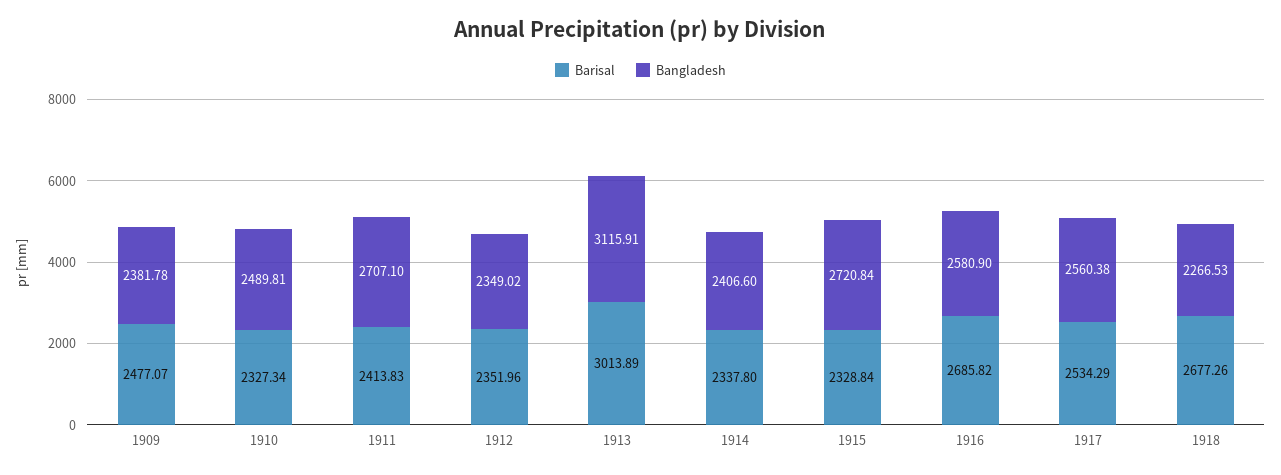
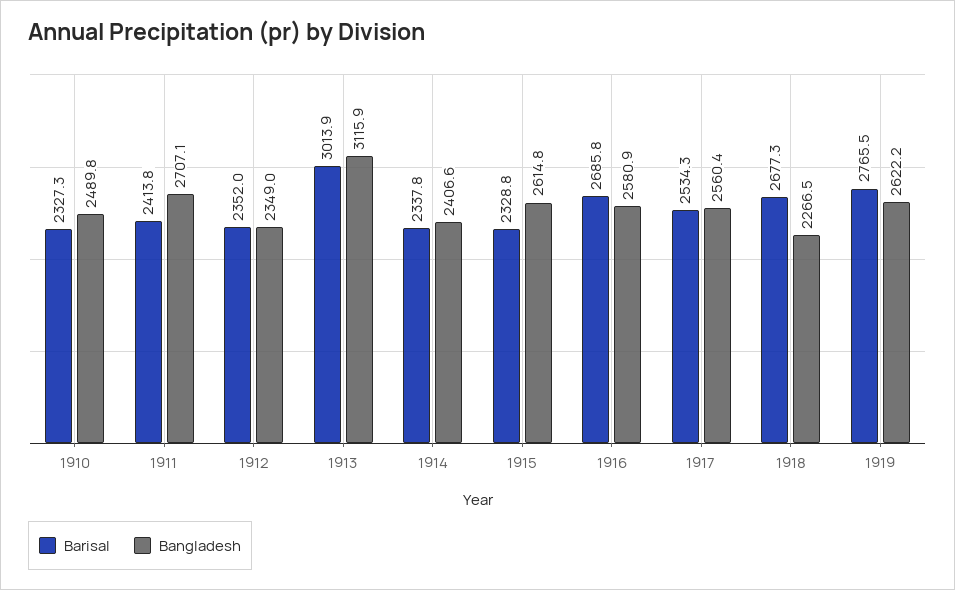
Barisal, 1909: 2477.07 -> none
Bangladesh, 1909: 2381.78 -> none
Bangladesh, 1915: 2720.84 -> 2614.8
Barisal, 1919: none -> 2765.5
Bangladesh, 1919: none -> 2622.2

